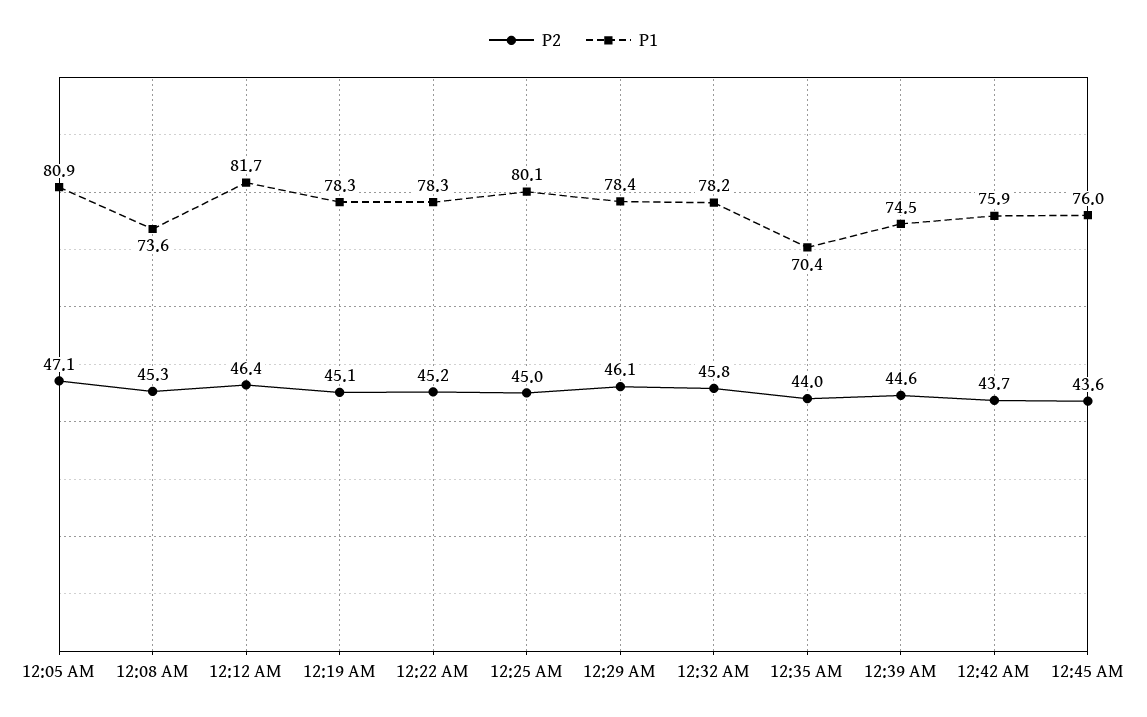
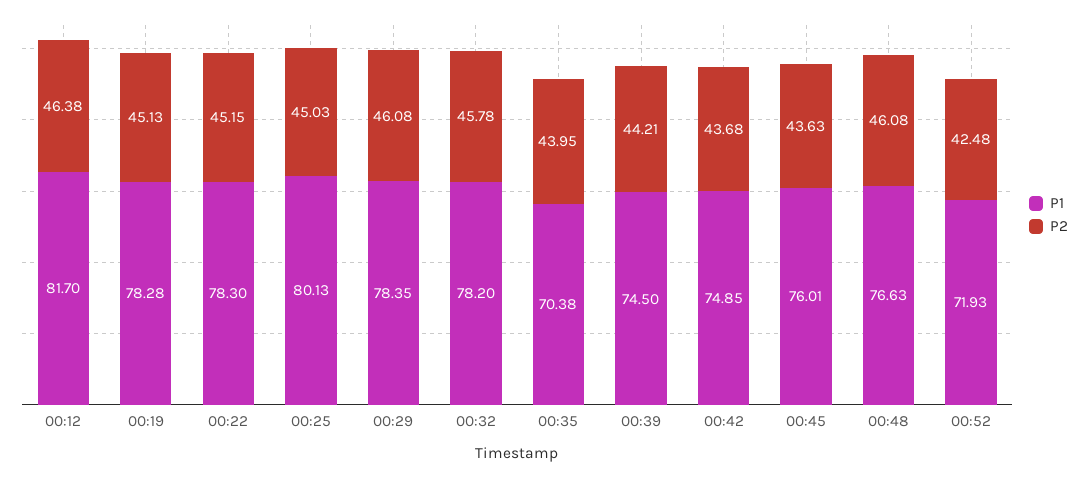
P2, 12:05 AM: 47.1 -> none
P1, 12:05 AM: 80.9 -> none
P2, 12:08 AM: 45.3 -> none
P1, 12:08 AM: 73.6 -> none
P2, 12:39 AM: 44.6 -> 44.21
P1, 12:42 AM: 75.9 -> 74.85
P1, 00:48: none -> 76.63
P2, 00:48: none -> 46.08
P1, 00:52: none -> 71.93
P2, 00:52: none -> 42.48

